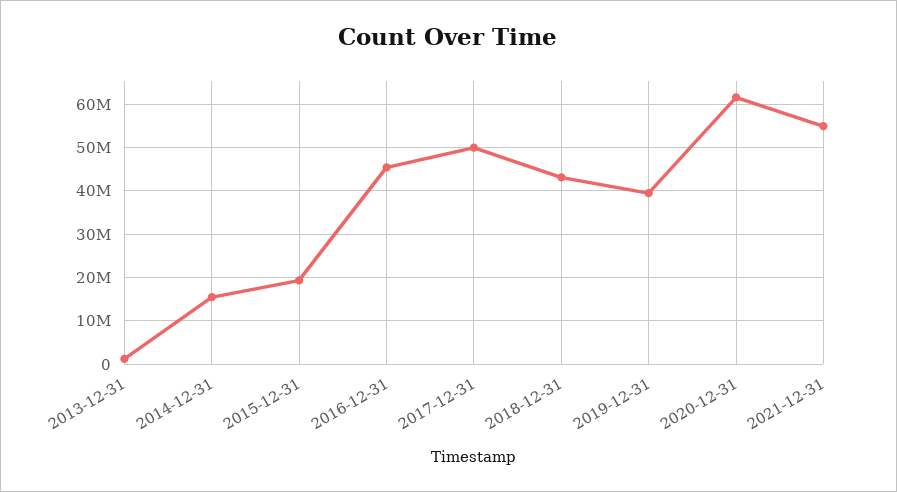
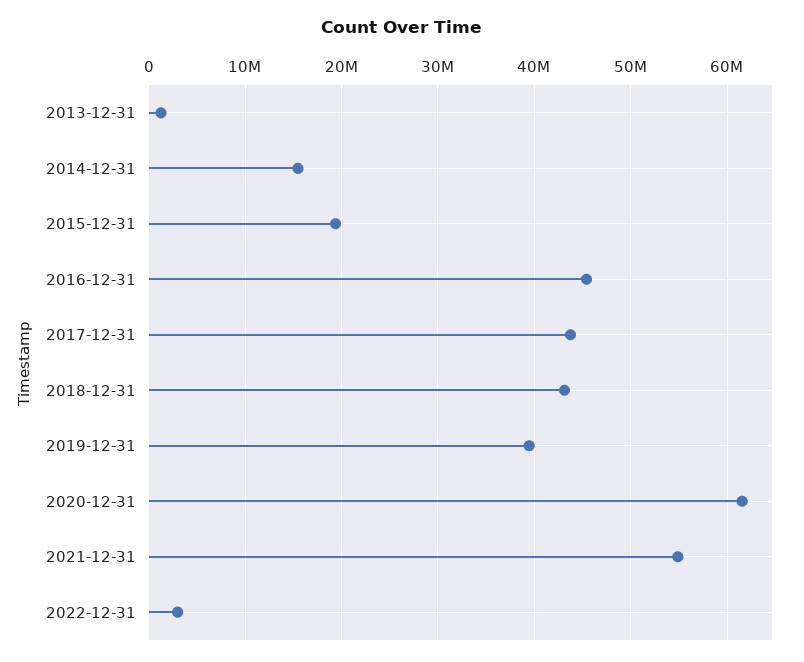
2017-12-31: 50000000 -> 44000000
2022-12-31: none -> 3000000

